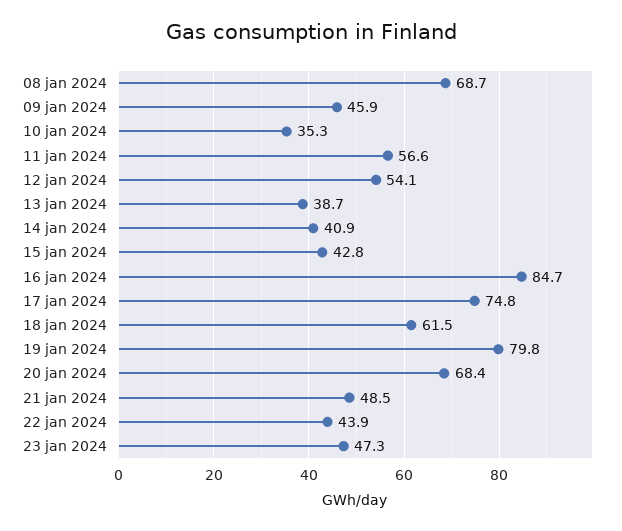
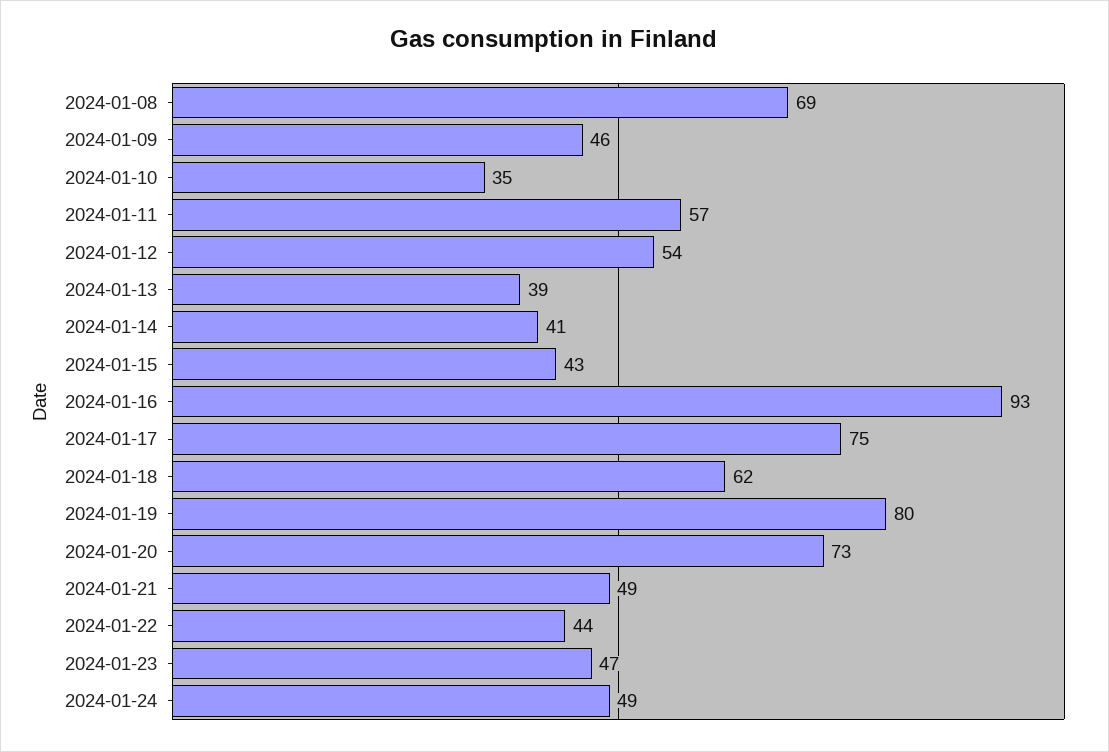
16 jan 2024: 84.7 -> 93
20 jan 2024: 68.4 -> 73
2024-01-24: none -> 49

